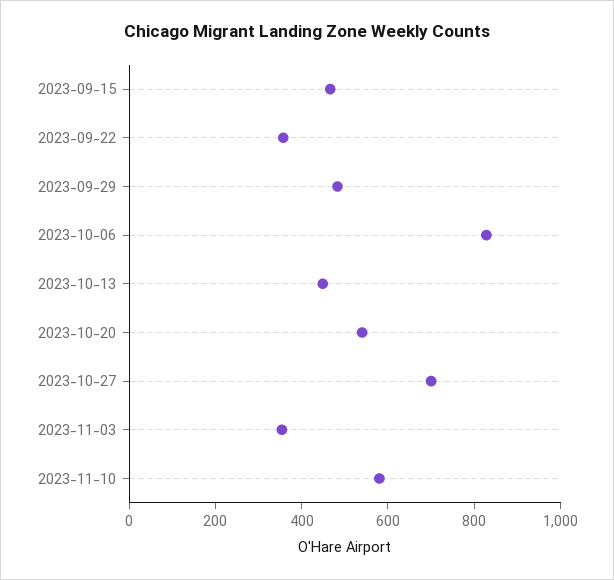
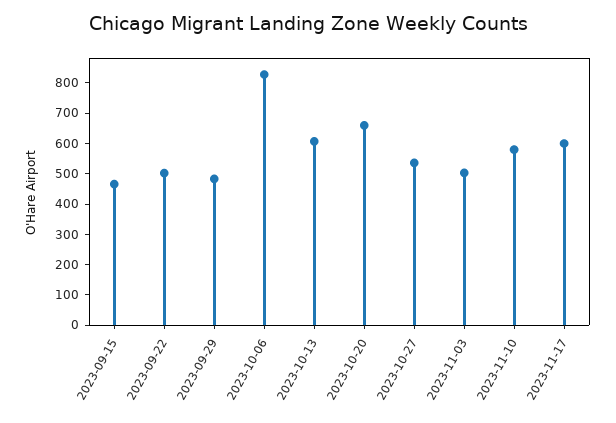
2023-09-22: 350 -> 500
2023-10-13: 450 -> 600
2023-10-20: 550 -> 650
2023-10-27: 700 -> 550
2023-11-03: 350 -> 500
2023-11-17: none -> 600

